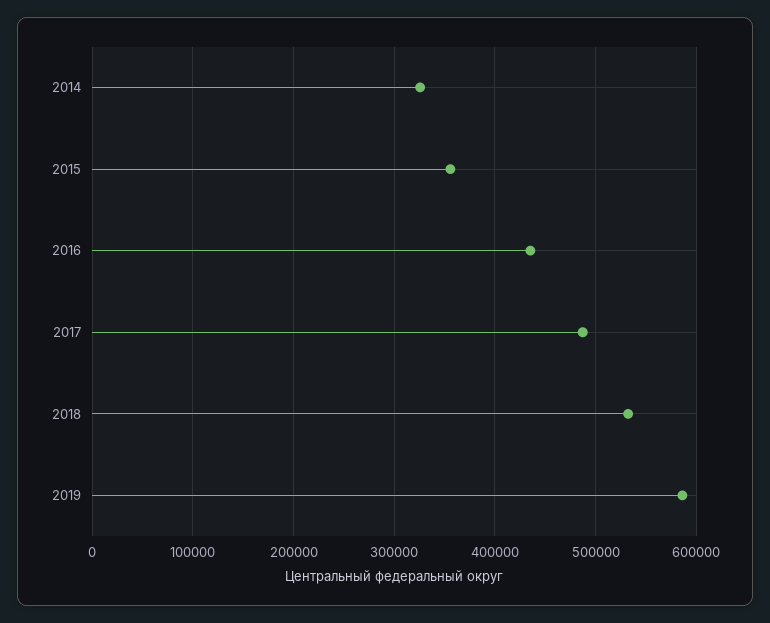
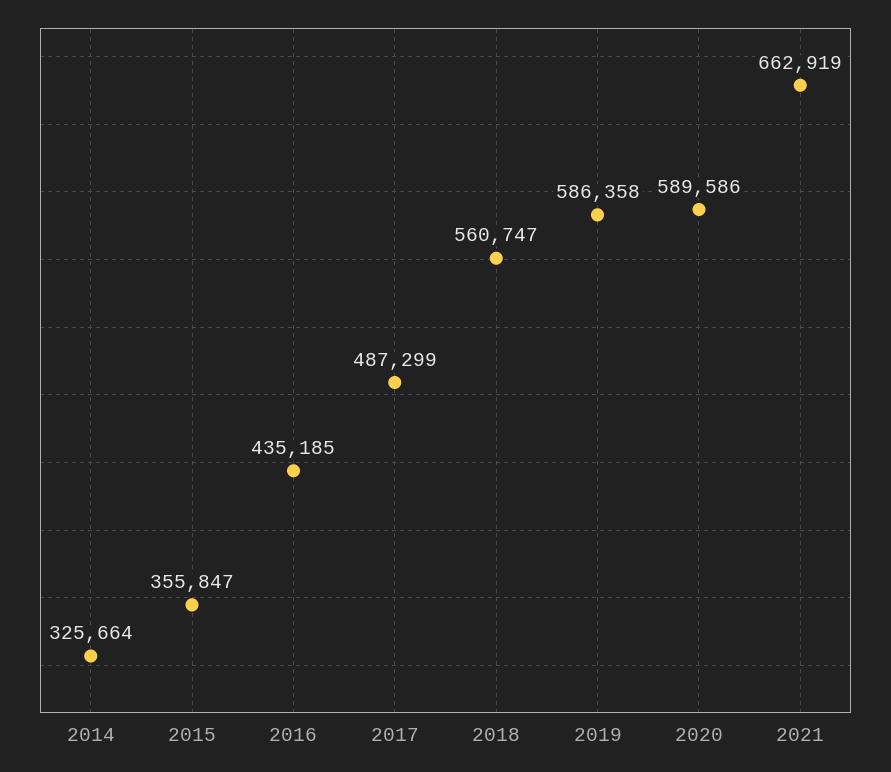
2018: 530000 -> 560747
2020: none -> 589586
2021: none -> 662919

